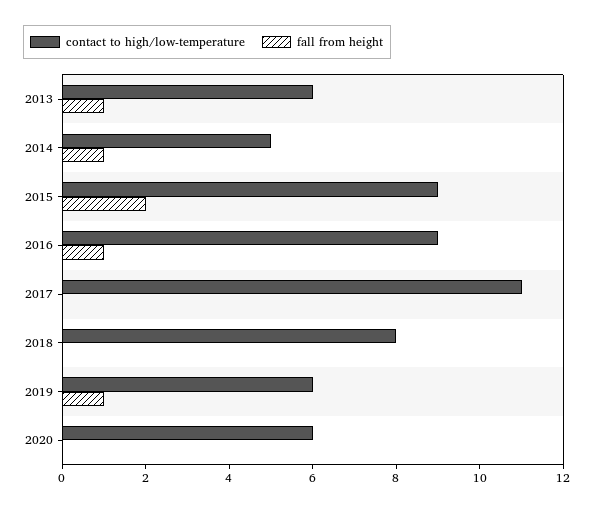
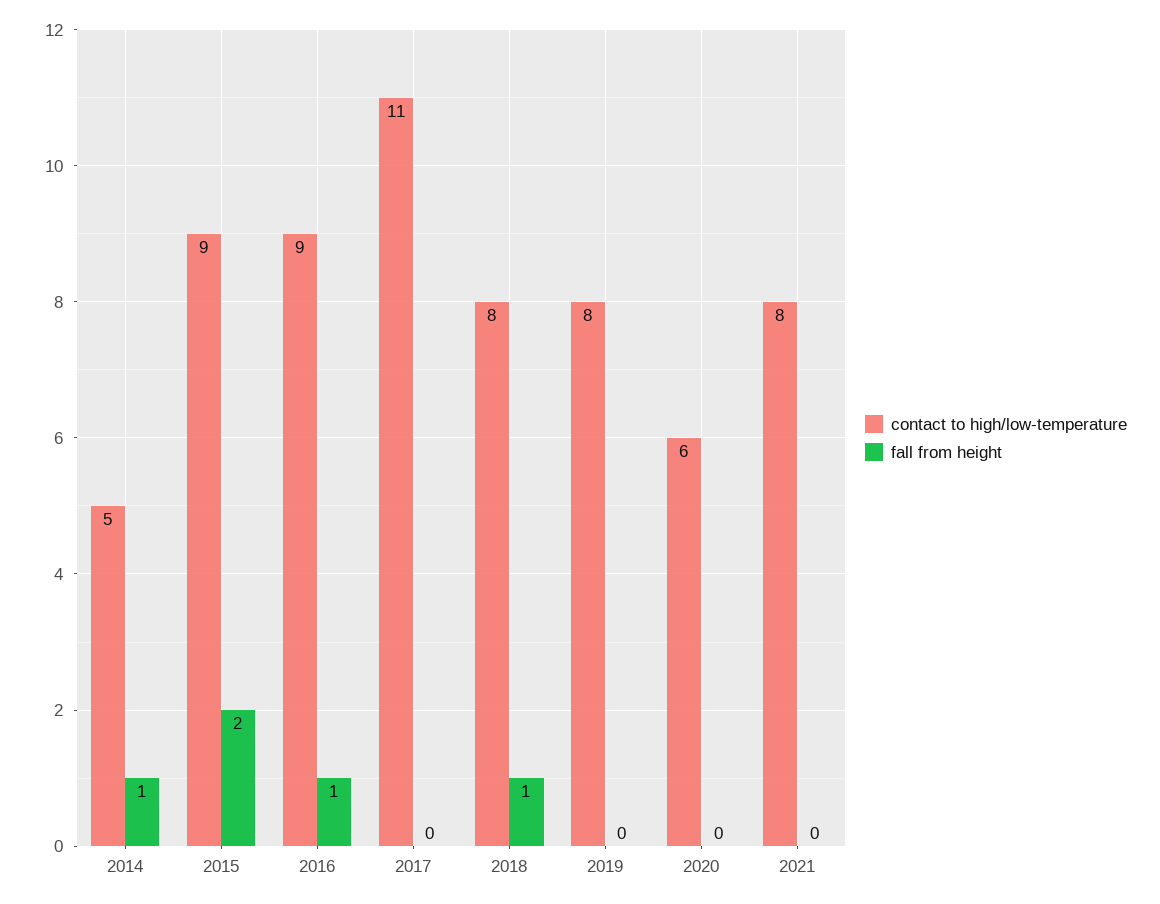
contact to high/low-temperature, 2013: 6 -> none
fall from height, 2013: 1 -> none
fall from height, 2018: 0 -> 1
contact to high/low-temperature, 2019: 6 -> 8
fall from height, 2019: 1 -> 0
contact to high/low-temperature, 2021: none -> 8
fall from height, 2021: none -> 0

